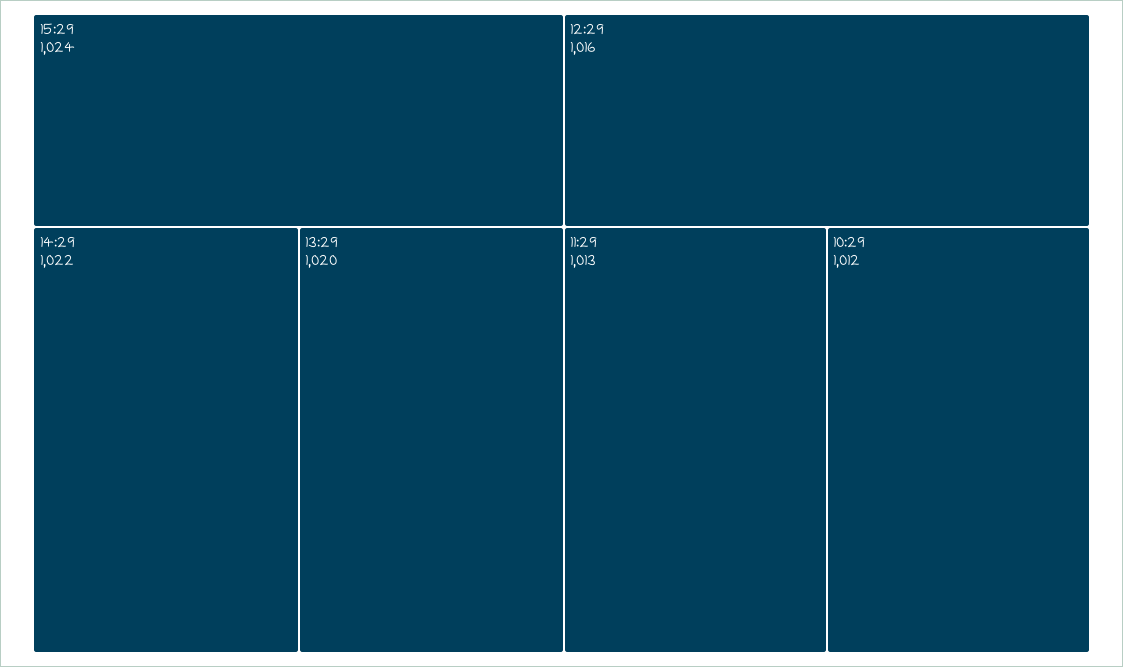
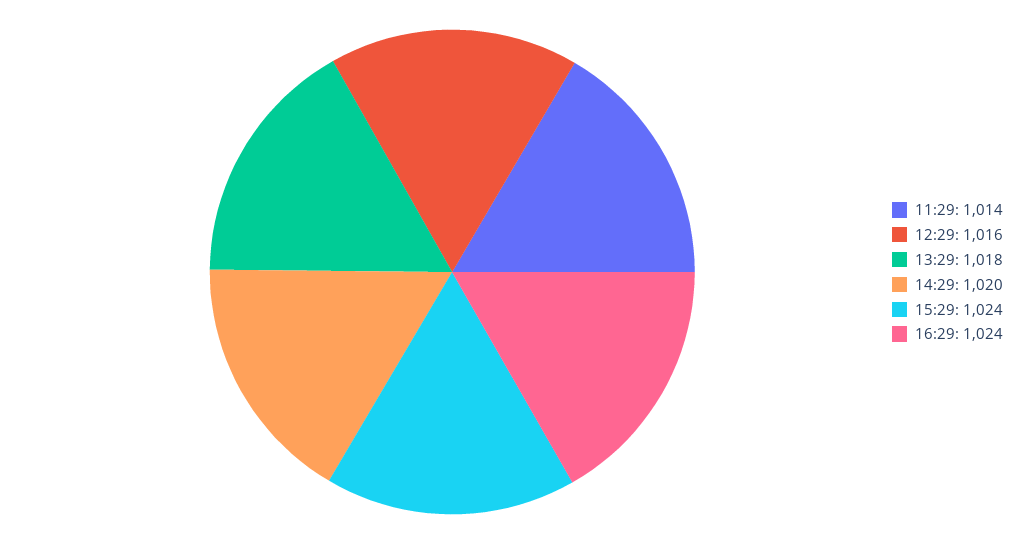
14:29: 1022 -> 1020
13:29: 1020 -> 1018
11:29: 1013 -> 1014
10:29: 1012 -> none
16:29: none -> 1024

